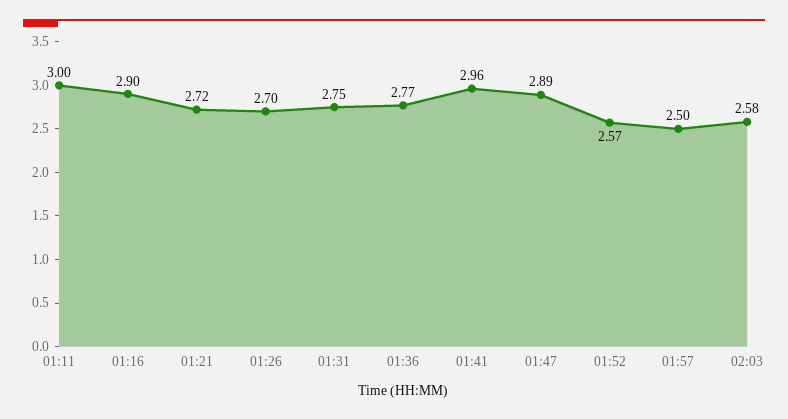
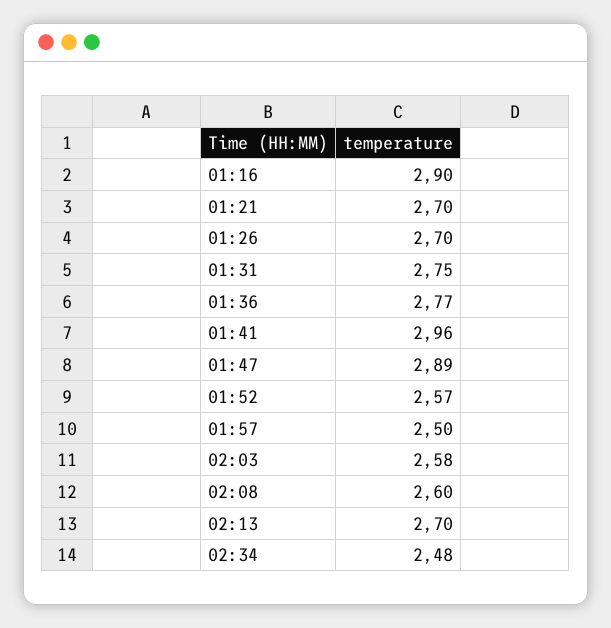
01:11: 3 -> none
01:21: 2.72 -> 2.7
02:08: none -> 2.6
02:13: none -> 2.7
02:34: none -> 2.48

